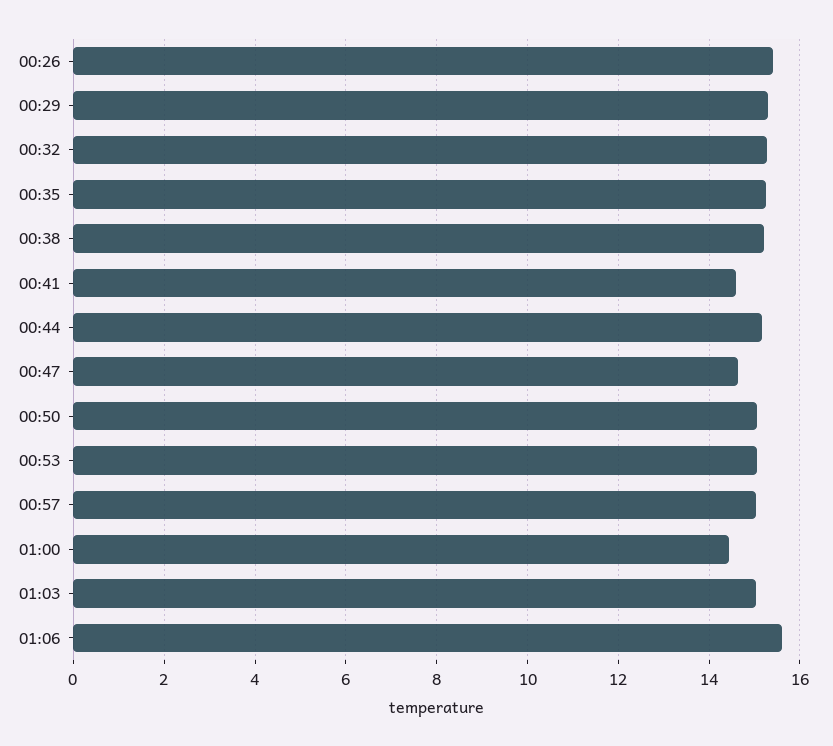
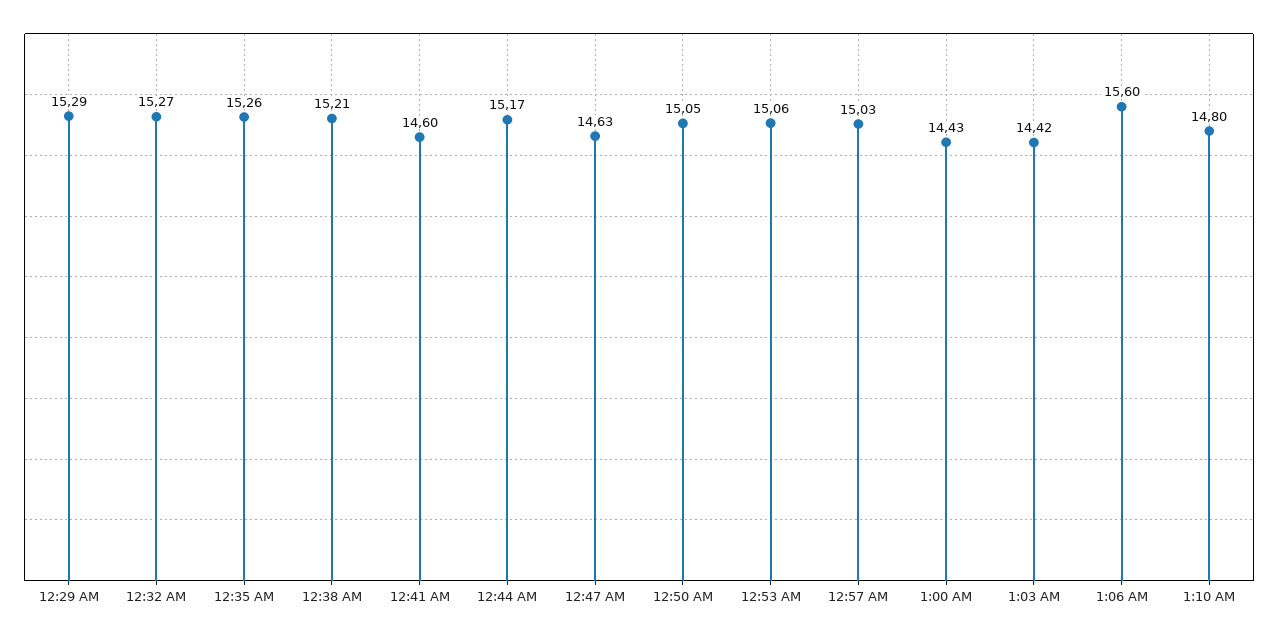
00:26: 15.4 -> none
01:03: 15 -> 14.42
1:10 AM: none -> 14.8

